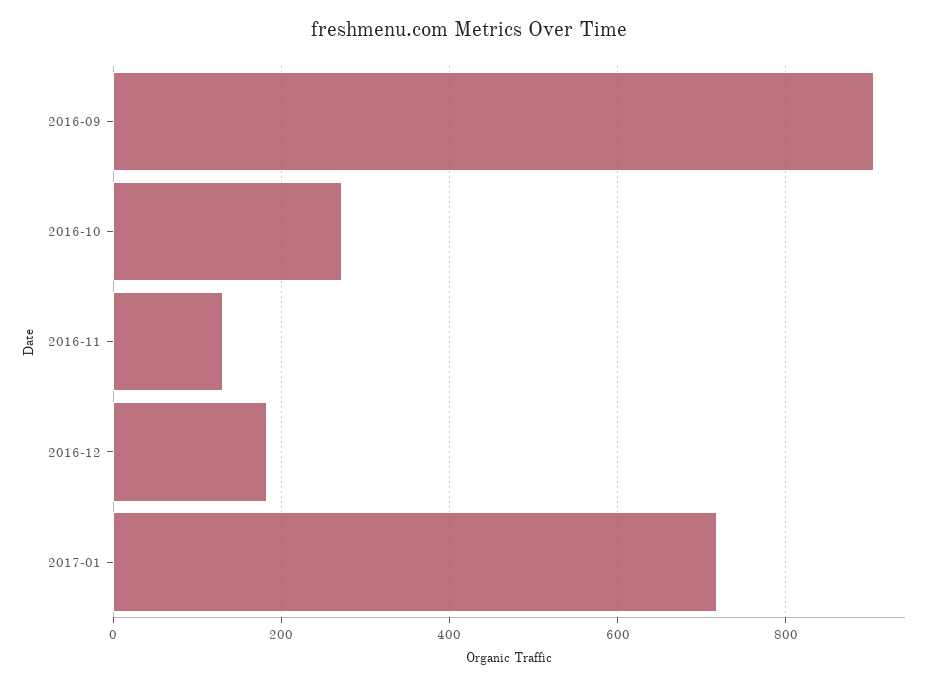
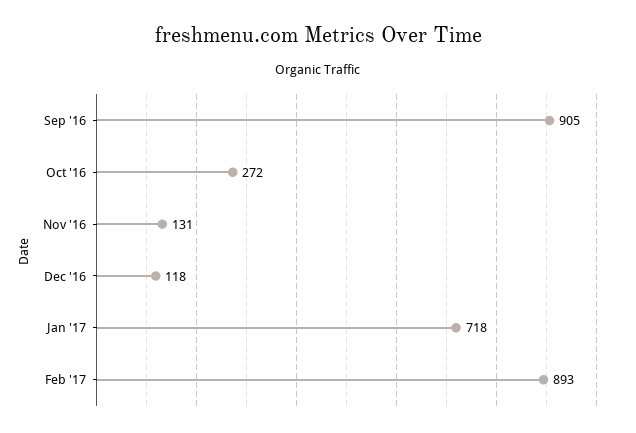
2016-12: 180 -> 118
Feb '17: none -> 893

